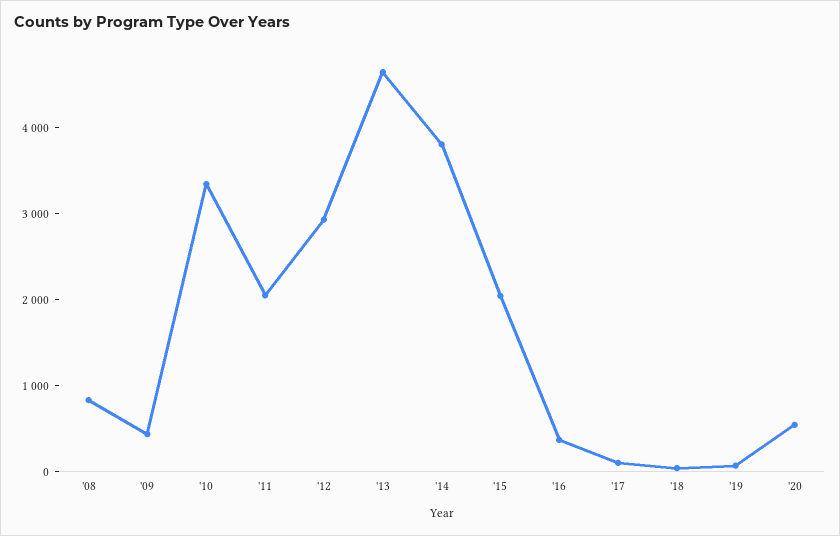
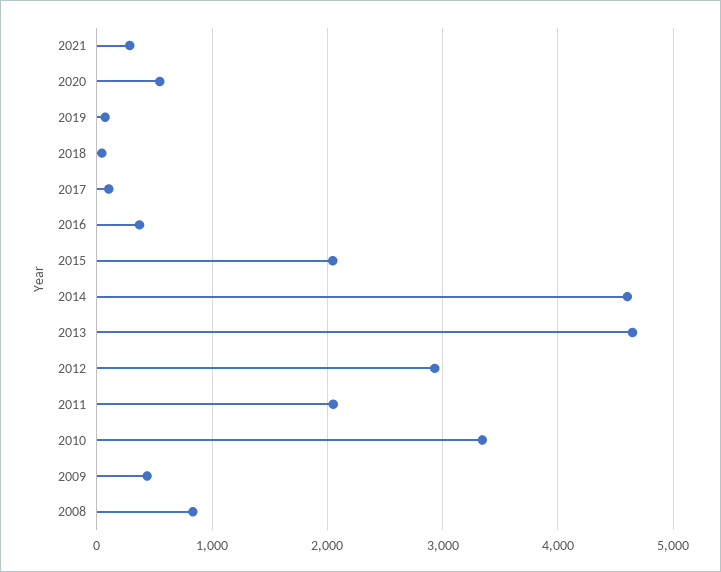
'14: 3800 -> 4600
2021: none -> 300

